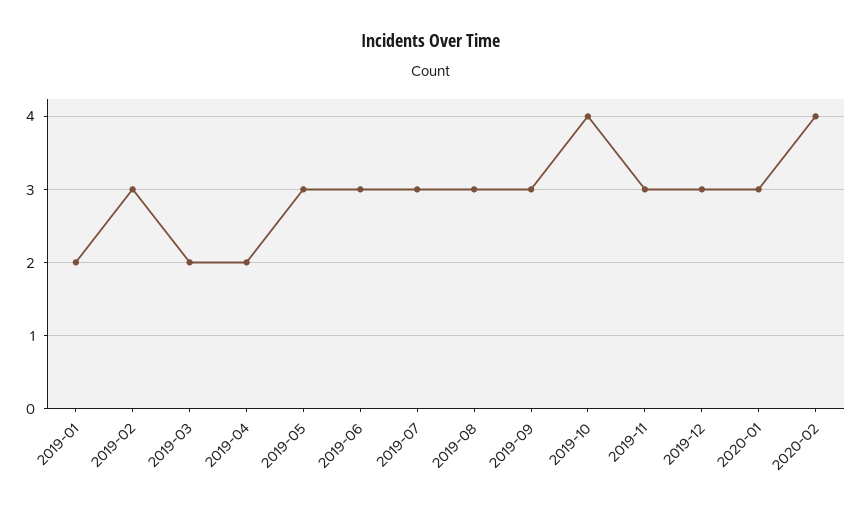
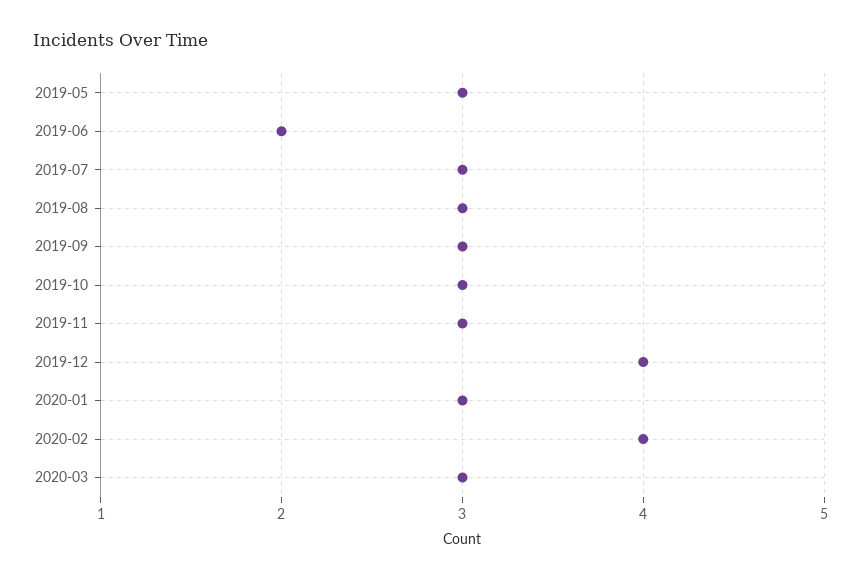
2019-01: 2 -> none
2019-02: 3 -> none
2019-03: 2 -> none
2019-04: 2 -> none
2019-06: 3 -> 2
2019-10: 4 -> 3
2019-12: 3 -> 4
2020-03: none -> 3

